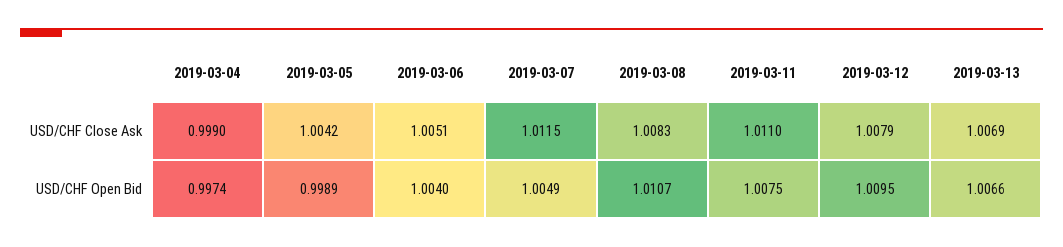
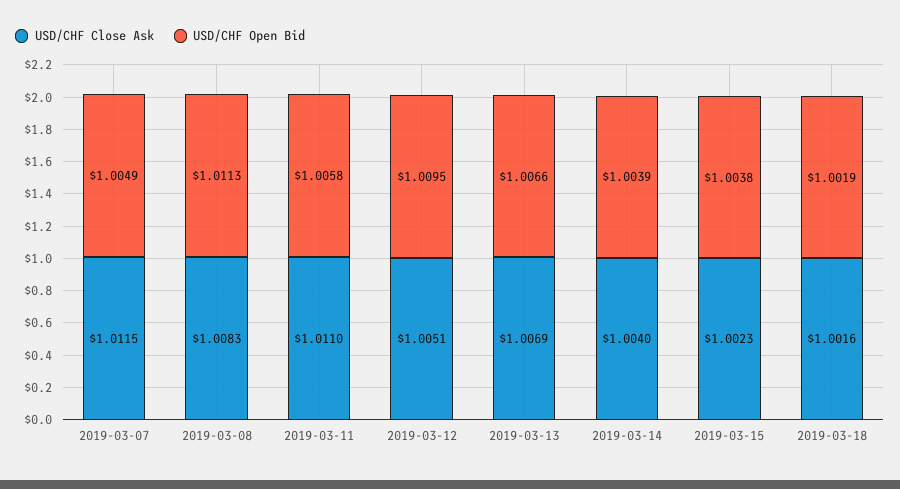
USD/CHF Close Ask, 2019-03-04: 0.999 -> none
USD/CHF Close Ask, 2019-03-05: 1.0042 -> none
USD/CHF Close Ask, 2019-03-06: 1.0051 -> none
USD/CHF Close Ask, 2019-03-12: 1.0079 -> 1.0051
USD/CHF Open Bid, 2019-03-04: 0.9974 -> none
USD/CHF Open Bid, 2019-03-05: 0.9989 -> none
USD/CHF Open Bid, 2019-03-06: 1.004 -> none
USD/CHF Open Bid, 2019-03-08: 1.0107 -> 1.0113
USD/CHF Open Bid, 2019-03-11: 1.0075 -> 1.0058
USD/CHF Close Ask, 2019-03-14: none -> 1.004
USD/CHF Open Bid, 2019-03-14: none -> 1.0039
USD/CHF Close Ask, 2019-03-15: none -> 1.0023
USD/CHF Open Bid, 2019-03-15: none -> 1.0038
USD/CHF Close Ask, 2019-03-18: none -> 1.0016
USD/CHF Open Bid, 2019-03-18: none -> 1.0019

